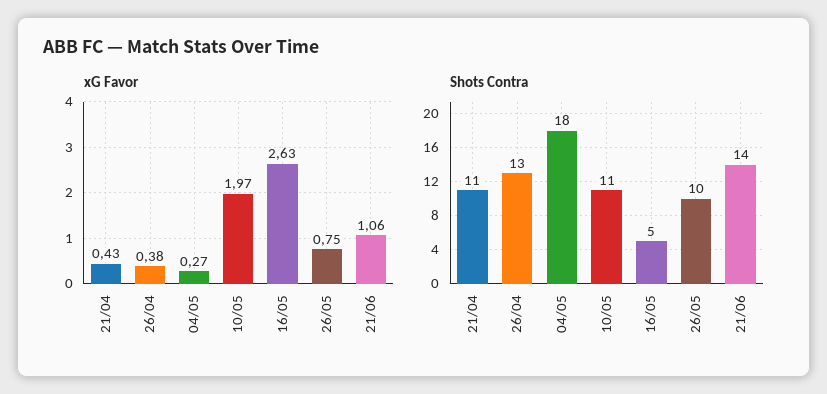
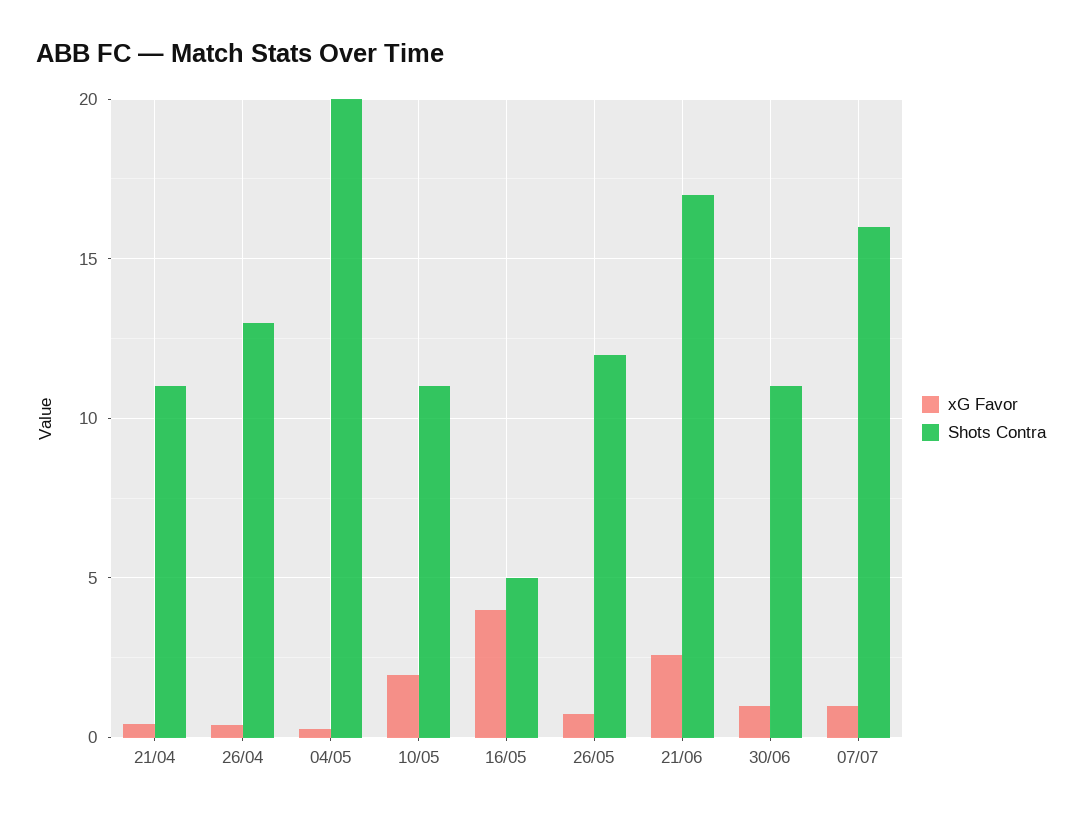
xG Favor, 16/05: 2.63 -> 4
xG Favor, 21/06: 1.06 -> 2.5
Shots Contra, 04/05: 18 -> 20
Shots Contra, 26/05: 10 -> 12
Shots Contra, 21/06: 14 -> 17
xG Favor, 30/06: none -> 1
Shots Contra, 30/06: none -> 11
xG Favor, 07/07: none -> 1
Shots Contra, 07/07: none -> 16

